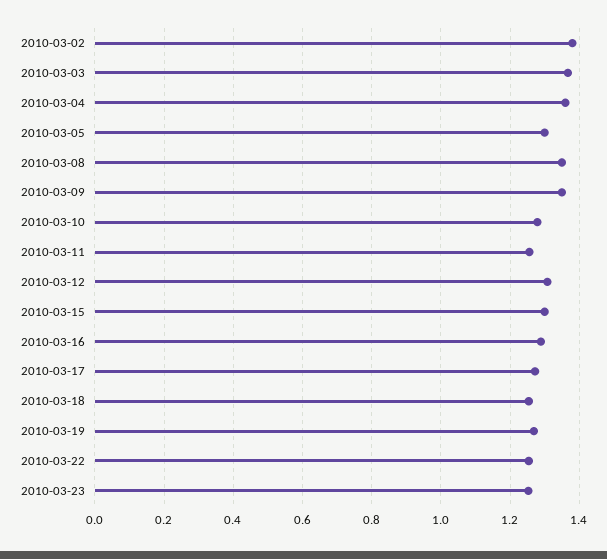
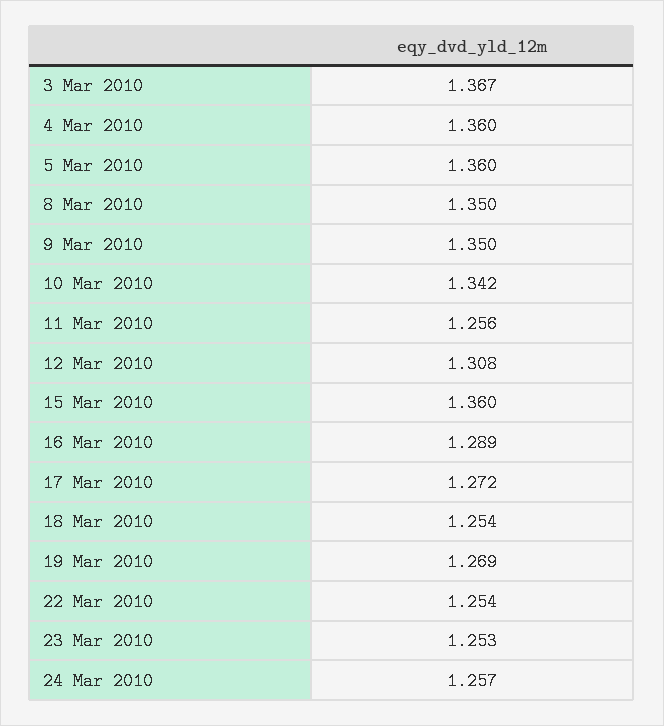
2010-03-02: 1.38 -> none
2010-03-05: 1.3 -> 1.36
2010-03-10: 1.28 -> 1.342
2010-03-15: 1.3 -> 1.36
24 Mar 2010: none -> 1.257

